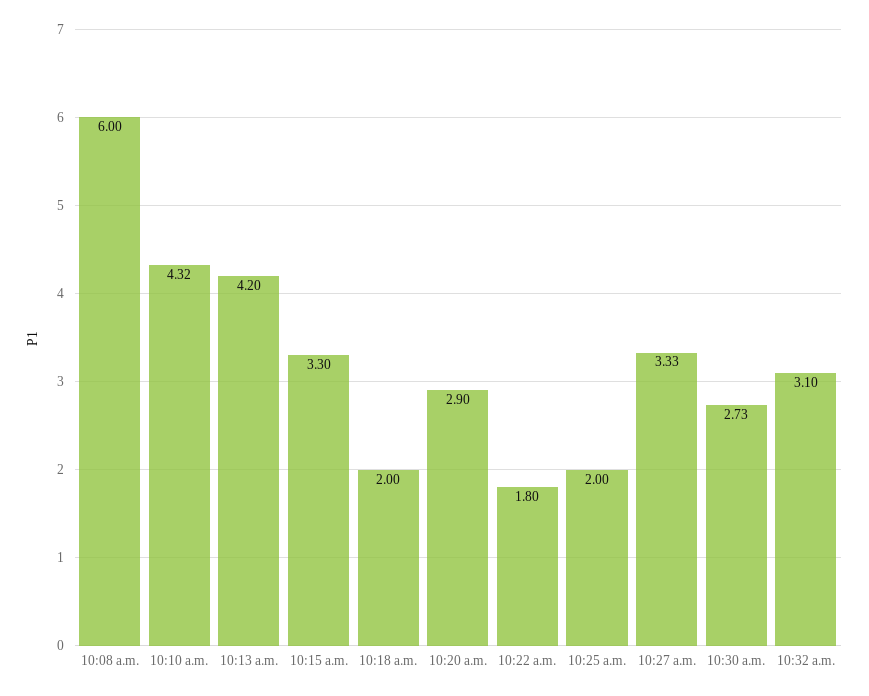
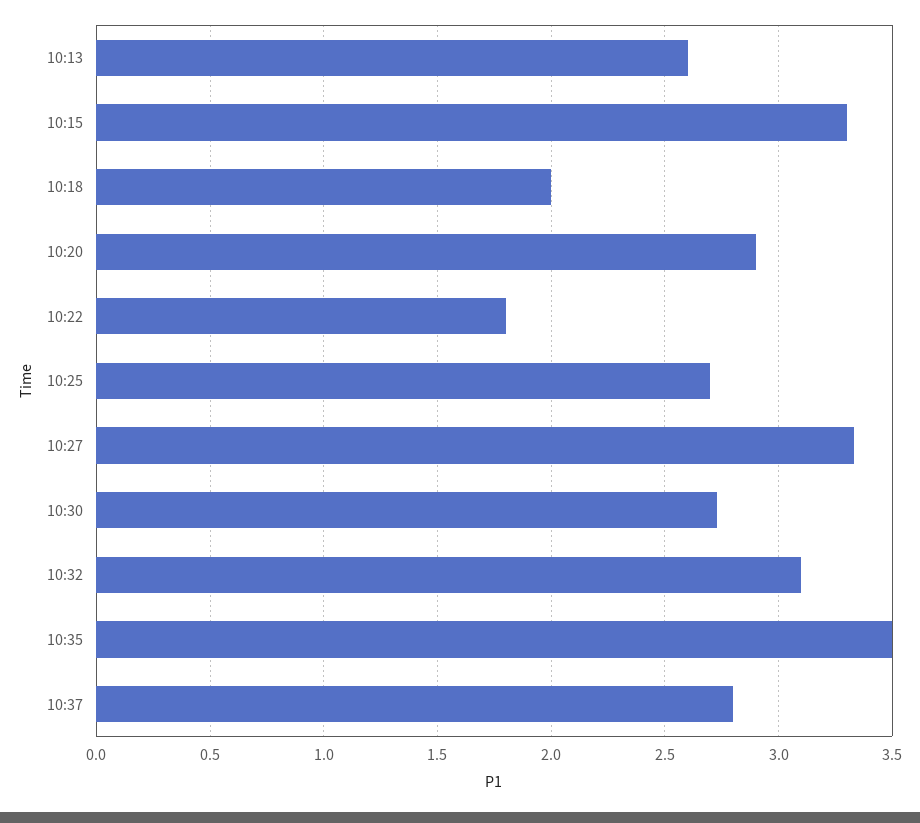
10:08 a.m.: 6 -> none
10:10 a.m.: 4.32 -> none
10:13 a.m.: 4.2 -> 2.6
10:25 a.m.: 2 -> 2.7
10:35: none -> 3.5
10:37: none -> 2.8

